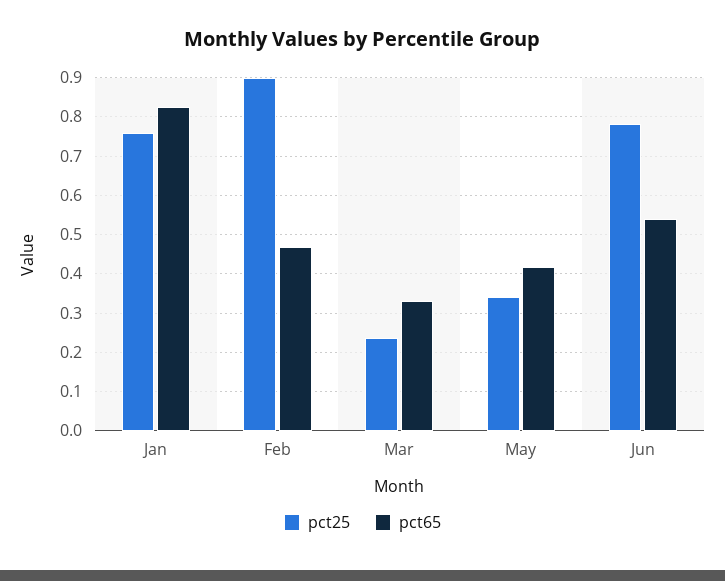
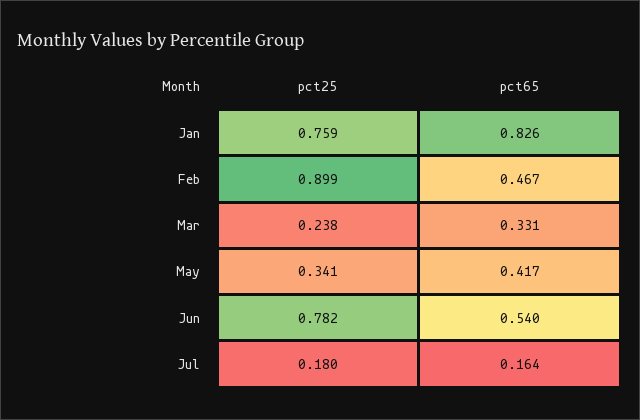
pct25, Jul: none -> 0.18
pct65, Jul: none -> 0.164

